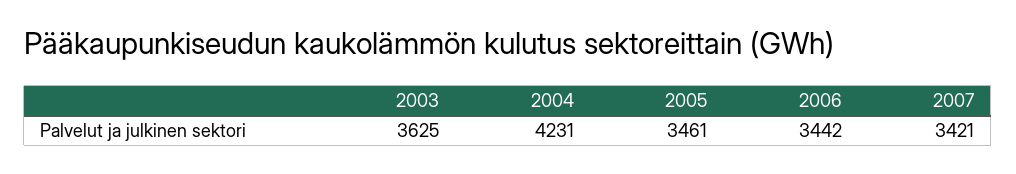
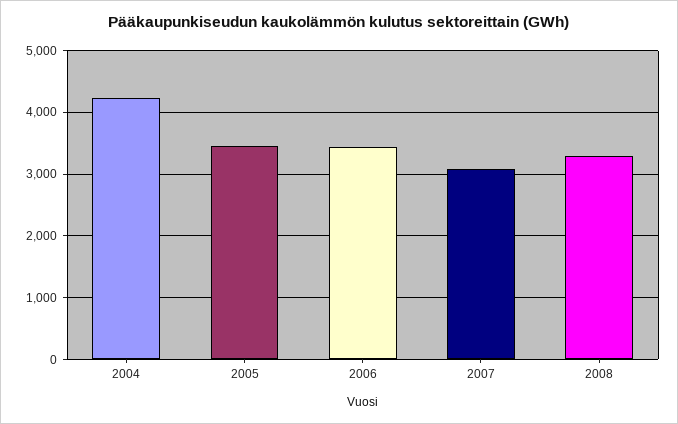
2003: 3625 -> none
2007: 3421 -> 3100
2008: none -> 3300

